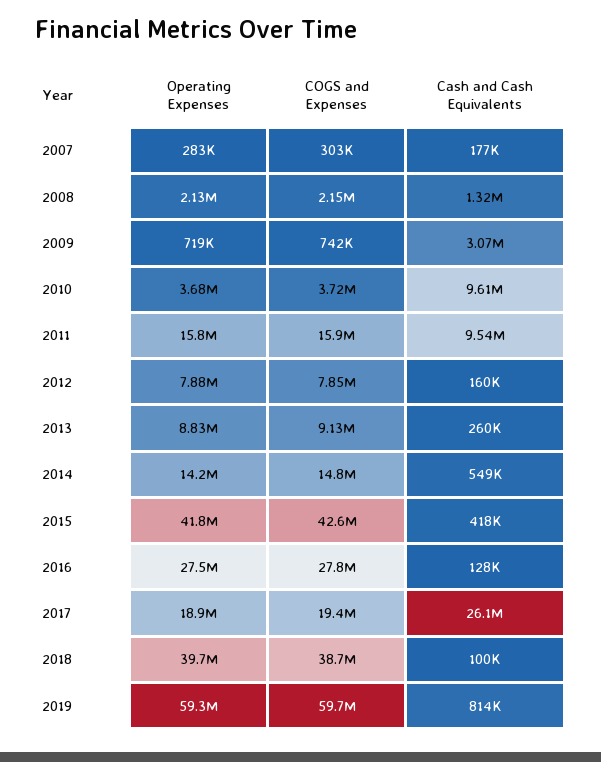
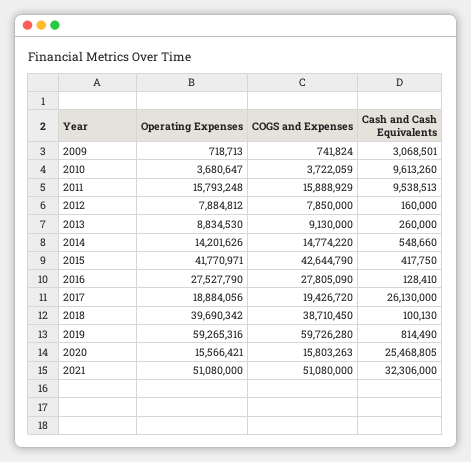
Operating Expenses, 2007: 283000 -> none
COGS and Expenses, 2007: 303000 -> none
Cash and Cash Equivalents, 2007: 177000 -> none
Operating Expenses, 2008: 2130000 -> none
COGS and Expenses, 2008: 2150000 -> none
Cash and Cash Equivalents, 2008: 1320000 -> none
Operating Expenses, 2020: none -> 15566421
COGS and Expenses, 2020: none -> 15803263
Cash and Cash Equivalents, 2020: none -> 25468805
Operating Expenses, 2021: none -> 51080000
COGS and Expenses, 2021: none -> 51080000
Cash and Cash Equivalents, 2021: none -> 32306000

